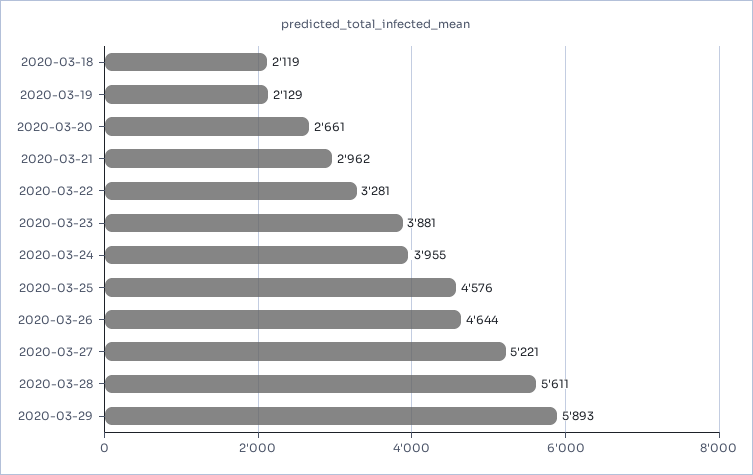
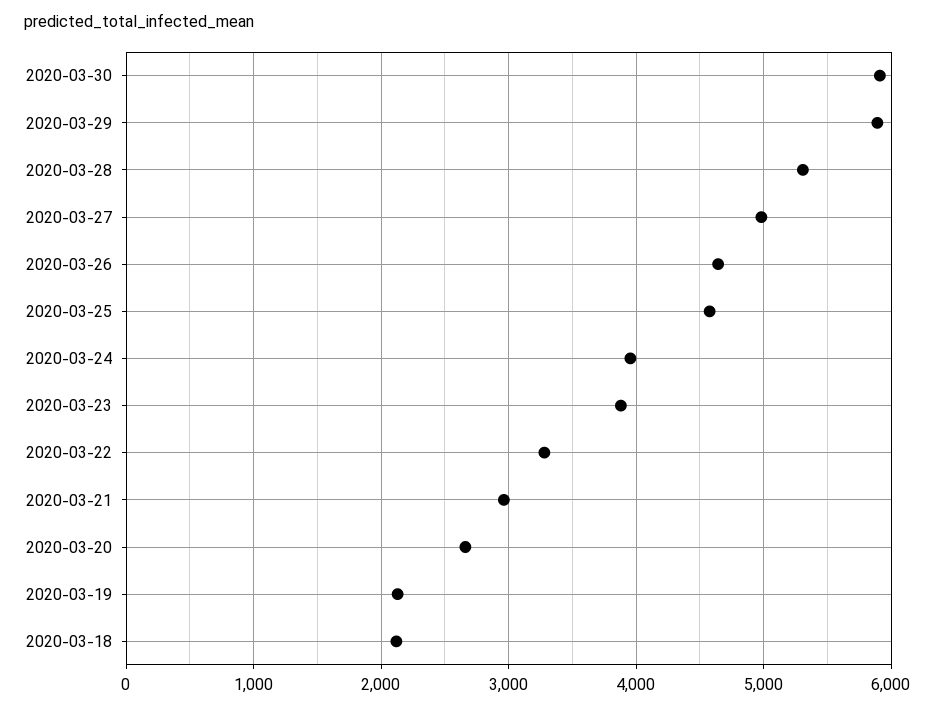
2020-03-27: 5221 -> 5000
2020-03-28: 5611 -> 5300
2020-03-30: none -> 5900

